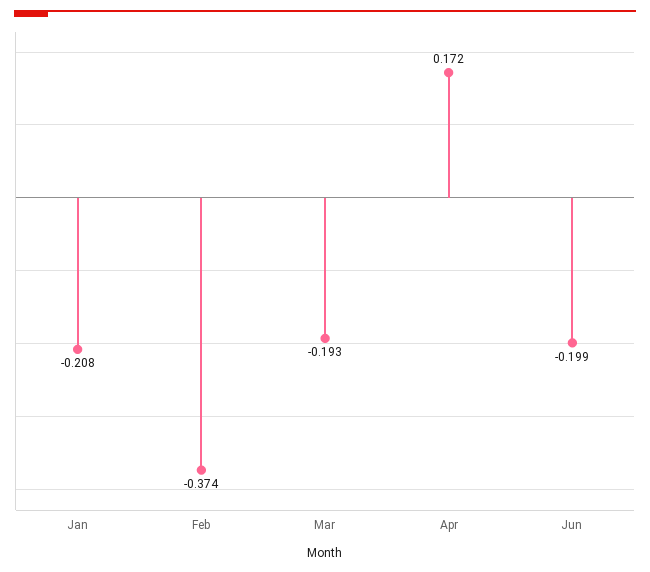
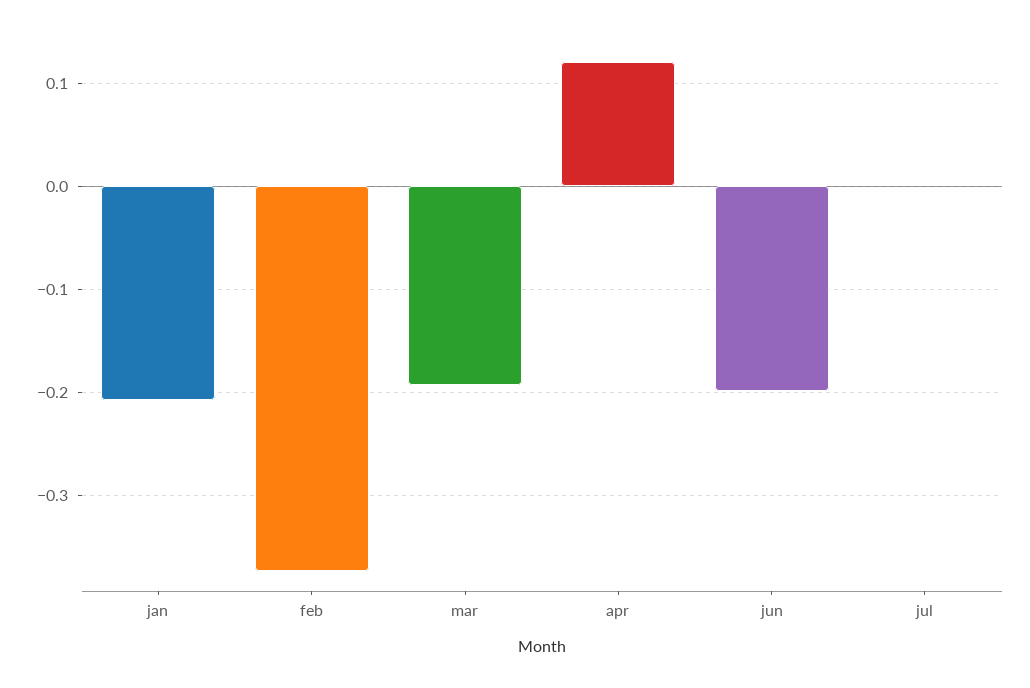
Apr: 0.172 -> 0.12
jul: none -> 0

